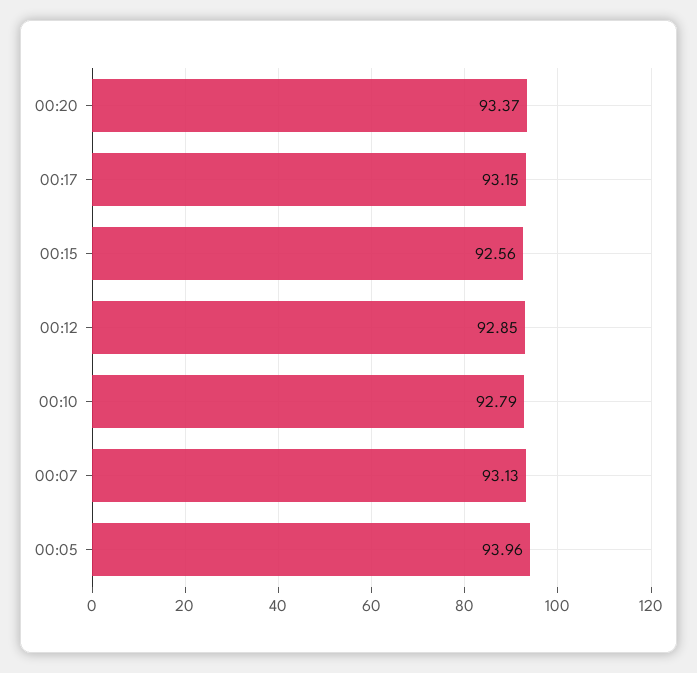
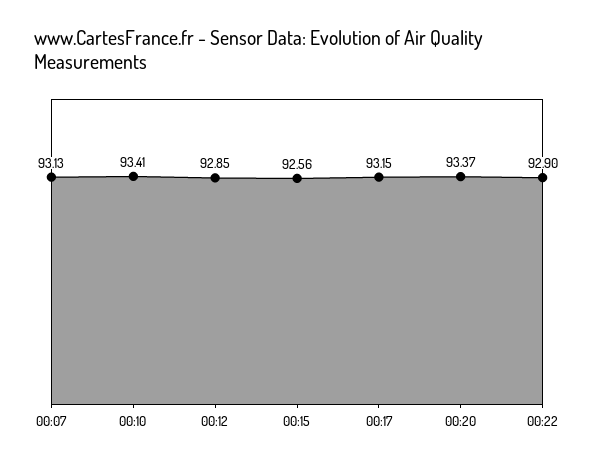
00:10: 92.79 -> 93.41
00:05: 93.96 -> none
00:22: none -> 92.9

